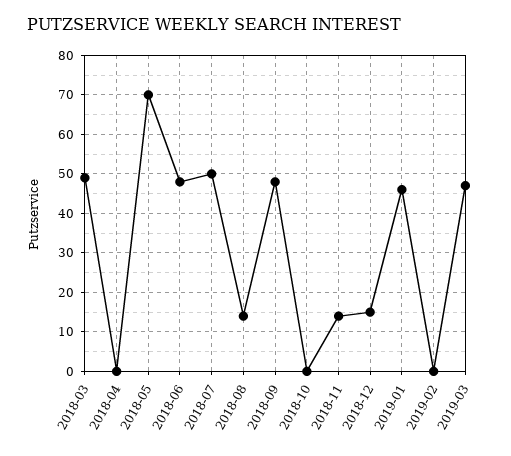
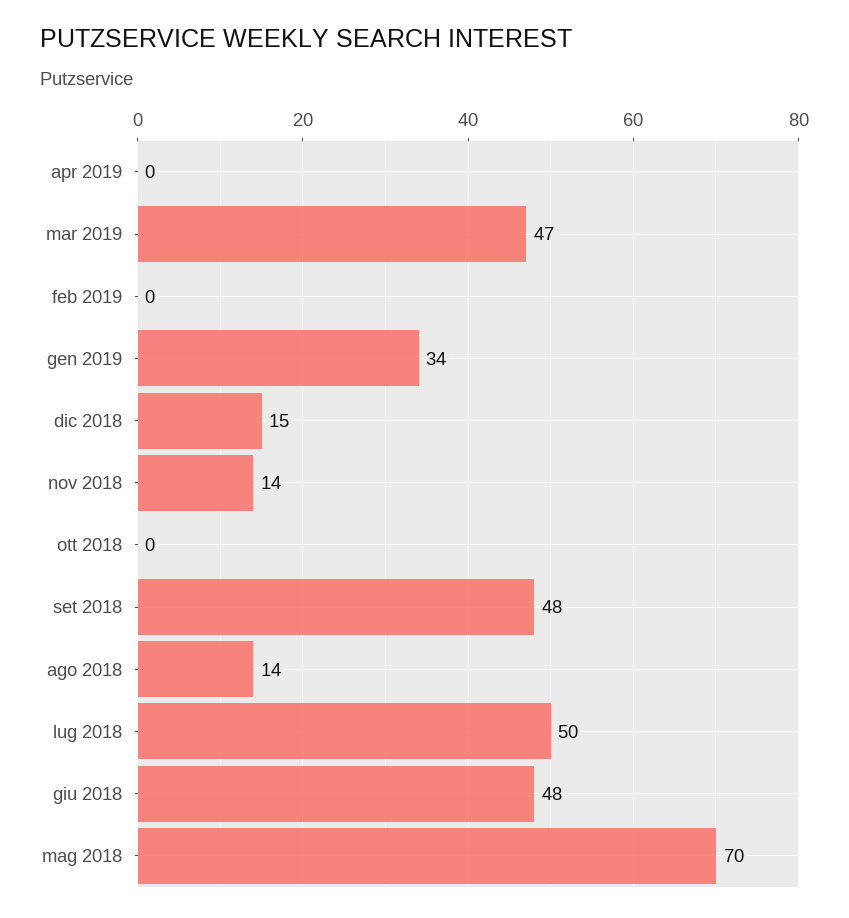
2018-03: 50 -> none
2018-04: 0 -> none
2019-01: 45 -> 34
apr 2019: none -> 0

